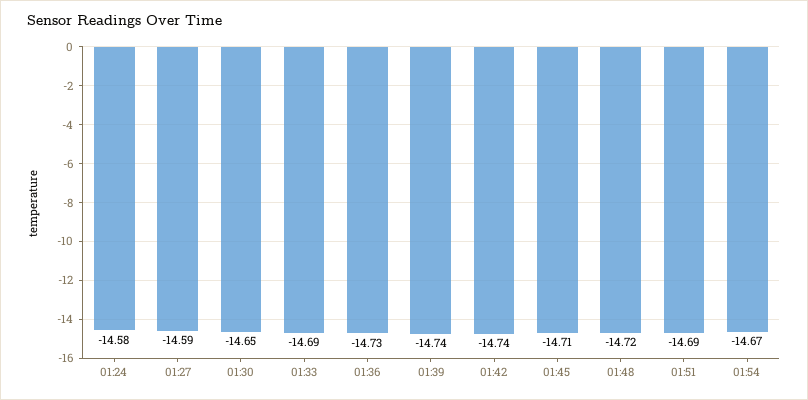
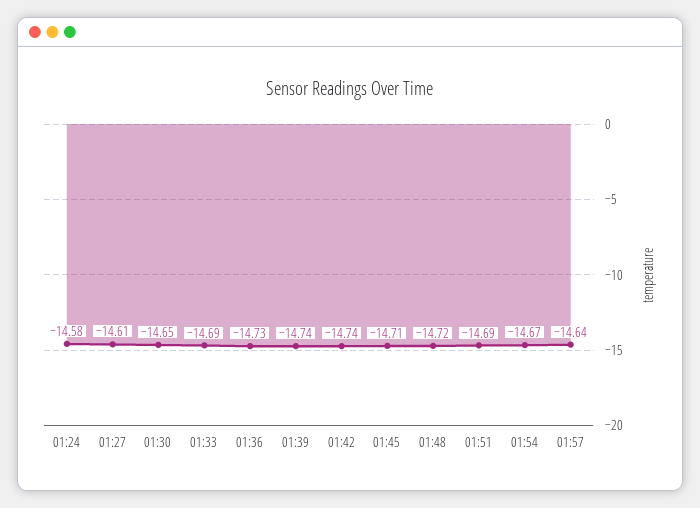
01:27: -14.59 -> -14.61
01:57: none -> -14.64

